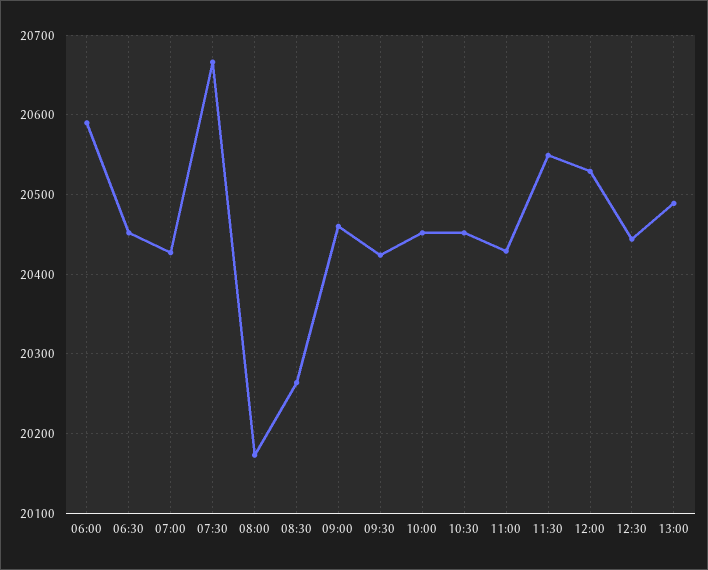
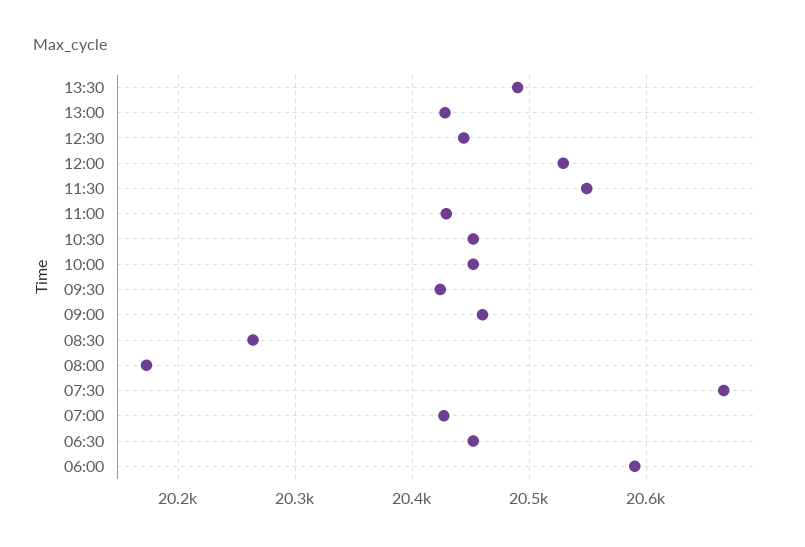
13:00: 20490 -> 20430
13:30: none -> 20490

